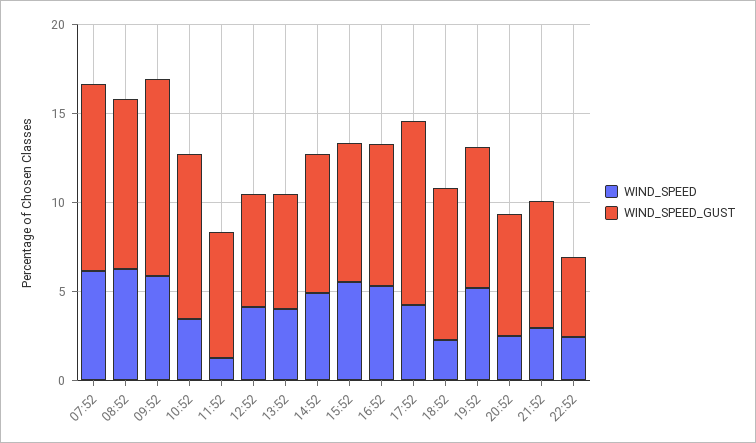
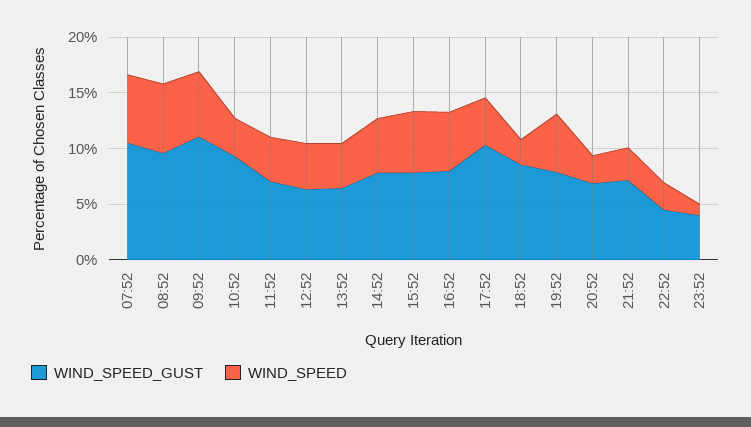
WIND_SPEED, 11:52: 1 -> 4
WIND_SPEED_GUST, 23:52: none -> 4
WIND_SPEED, 23:52: none -> 1

